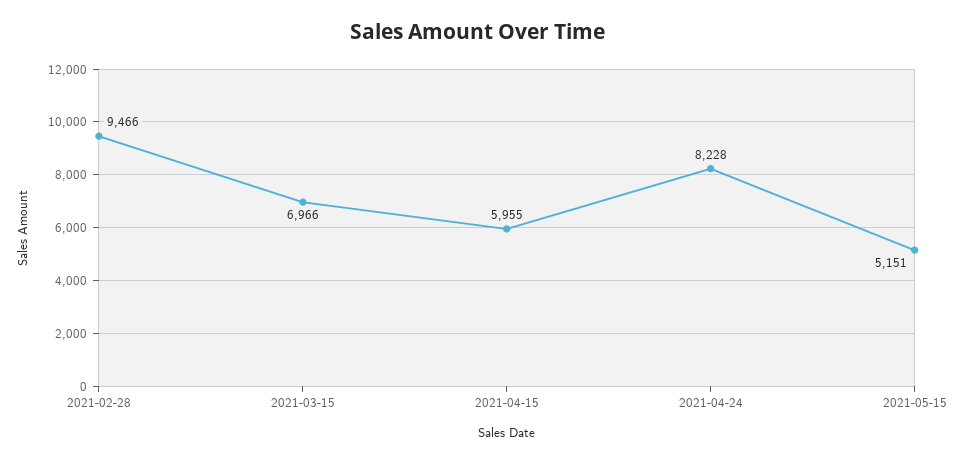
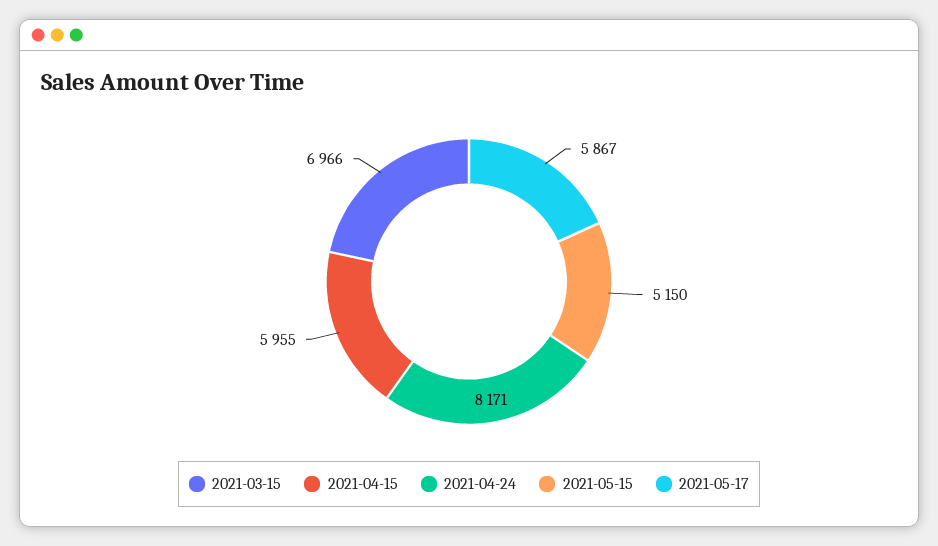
2021-02-28: 9466 -> none
2021-04-24: 8228 -> 8171
2021-05-15: 5151 -> 5150
2021-05-17: none -> 5867

